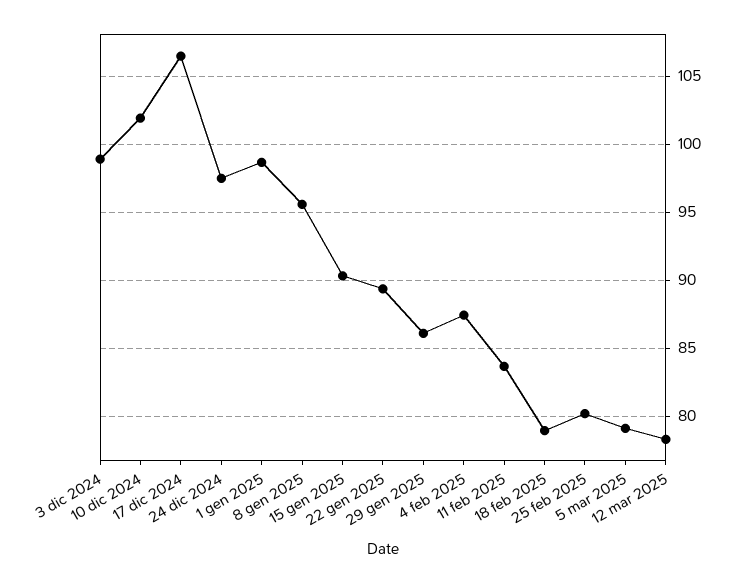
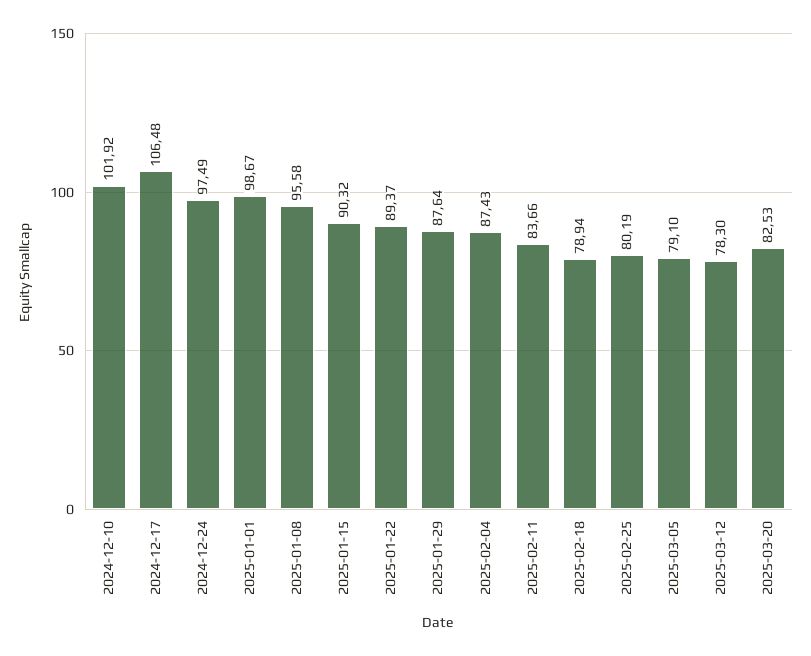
3 dic 2024: 99 -> none
29 gen 2025: 86 -> 87.64
2025-03-20: none -> 82.53

